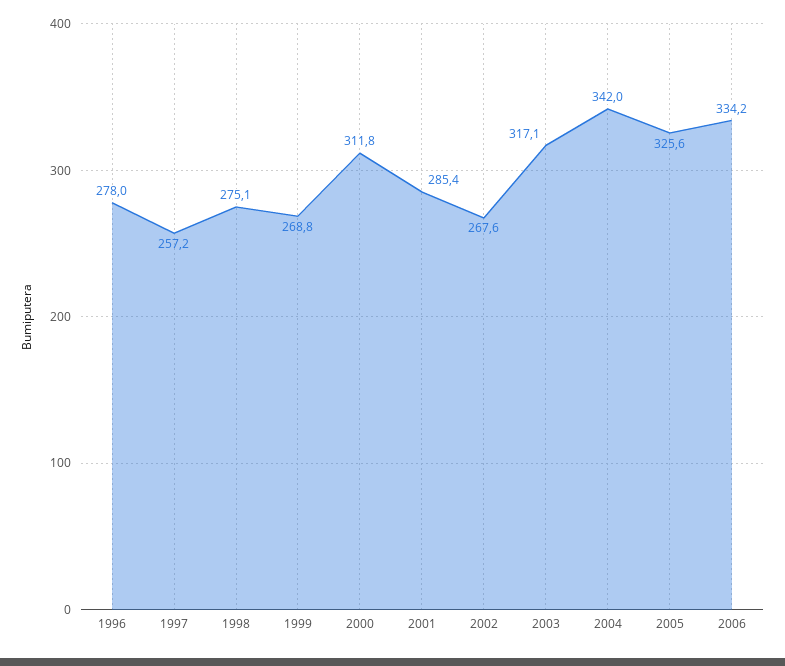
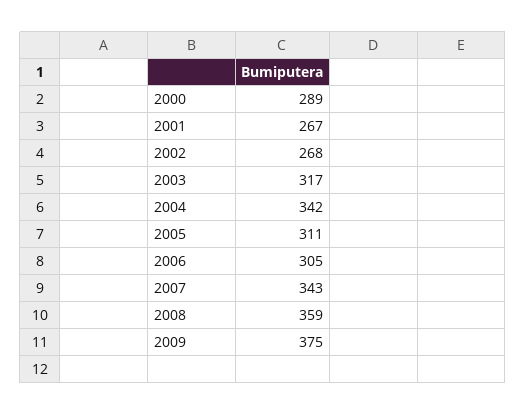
1996: 278 -> none
1997: 257.2 -> none
1998: 275.1 -> none
1999: 268.8 -> none
2000: 311.8 -> 289
2001: 285.4 -> 267
2005: 325.6 -> 311
2006: 334.2 -> 305
2007: none -> 343
2008: none -> 359
2009: none -> 375

